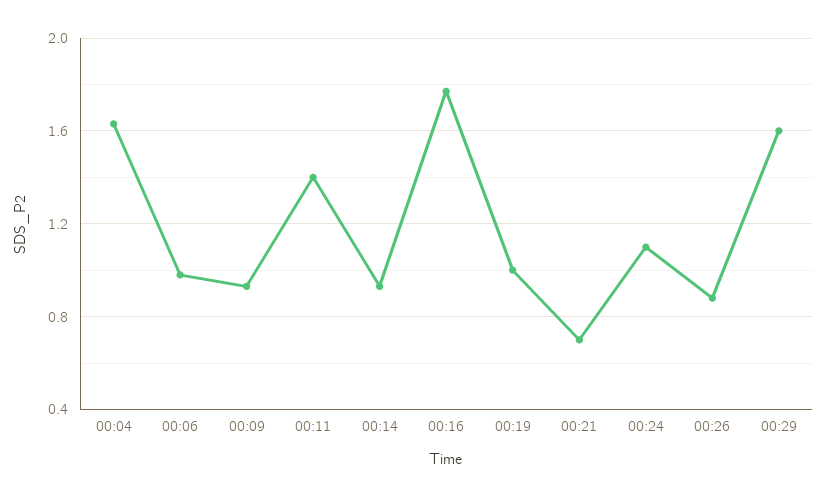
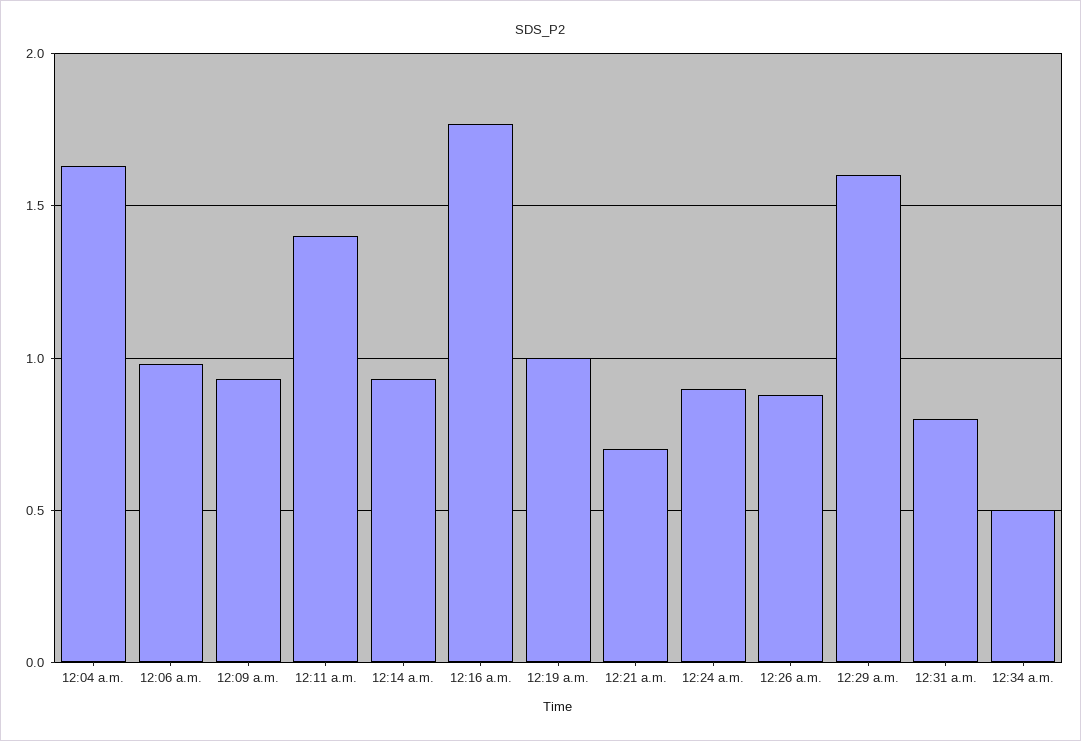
00:24: 1.1 -> 0.9
12:31 a.m.: none -> 0.8
12:34 a.m.: none -> 0.5

